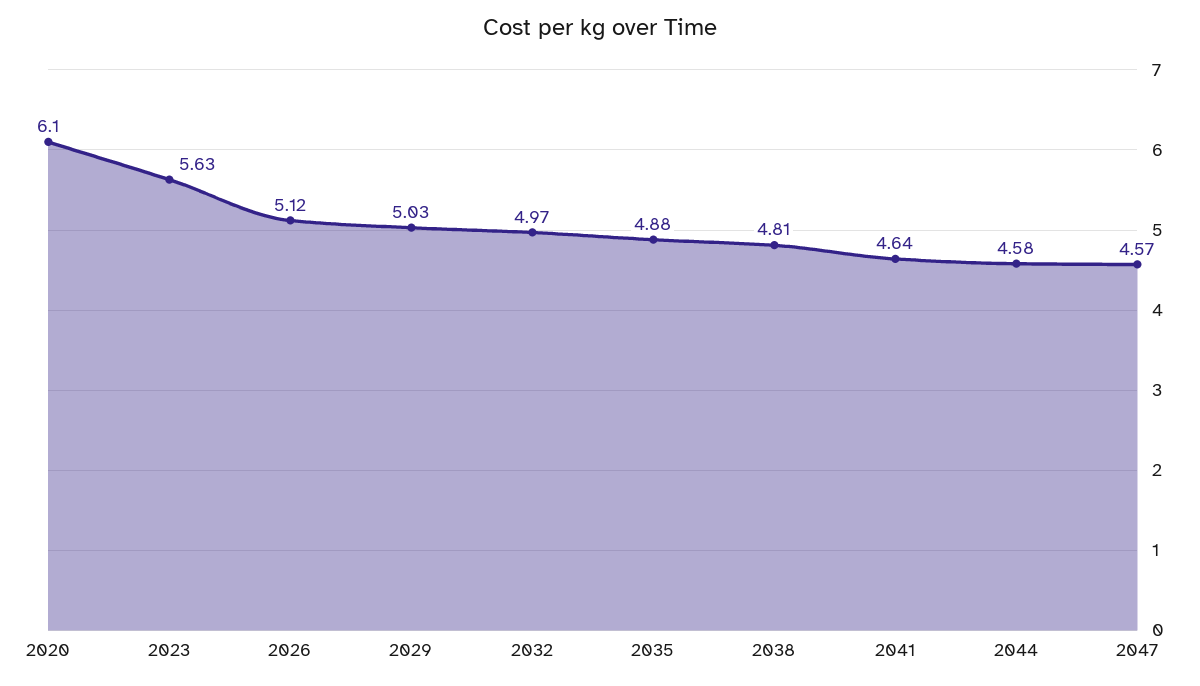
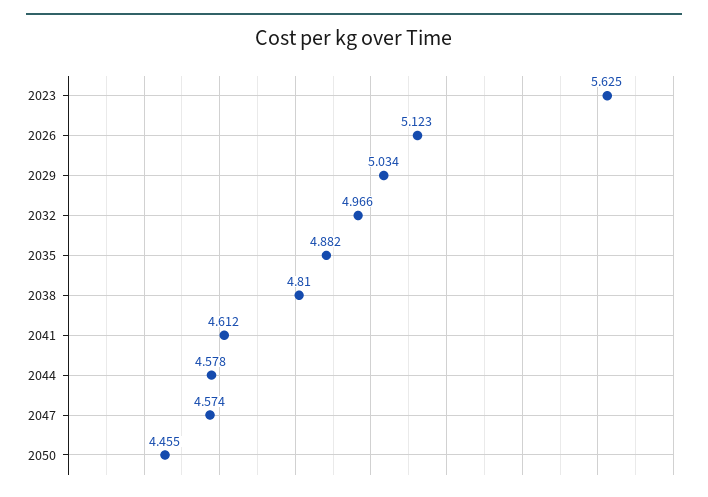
2020: 6.1 -> none
2041: 4.64 -> 4.612
2050: none -> 4.455

